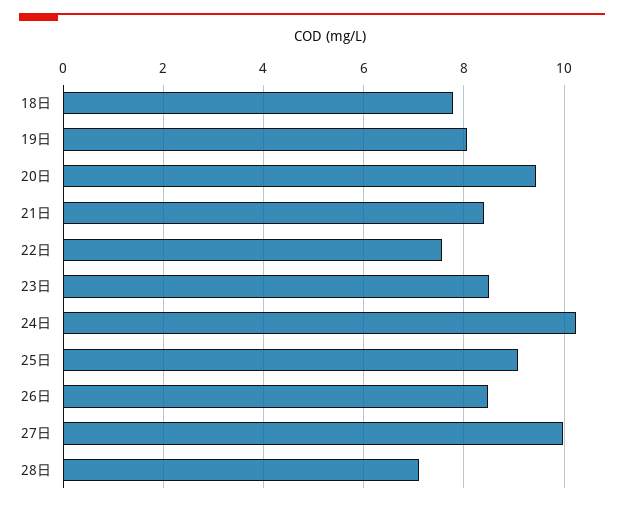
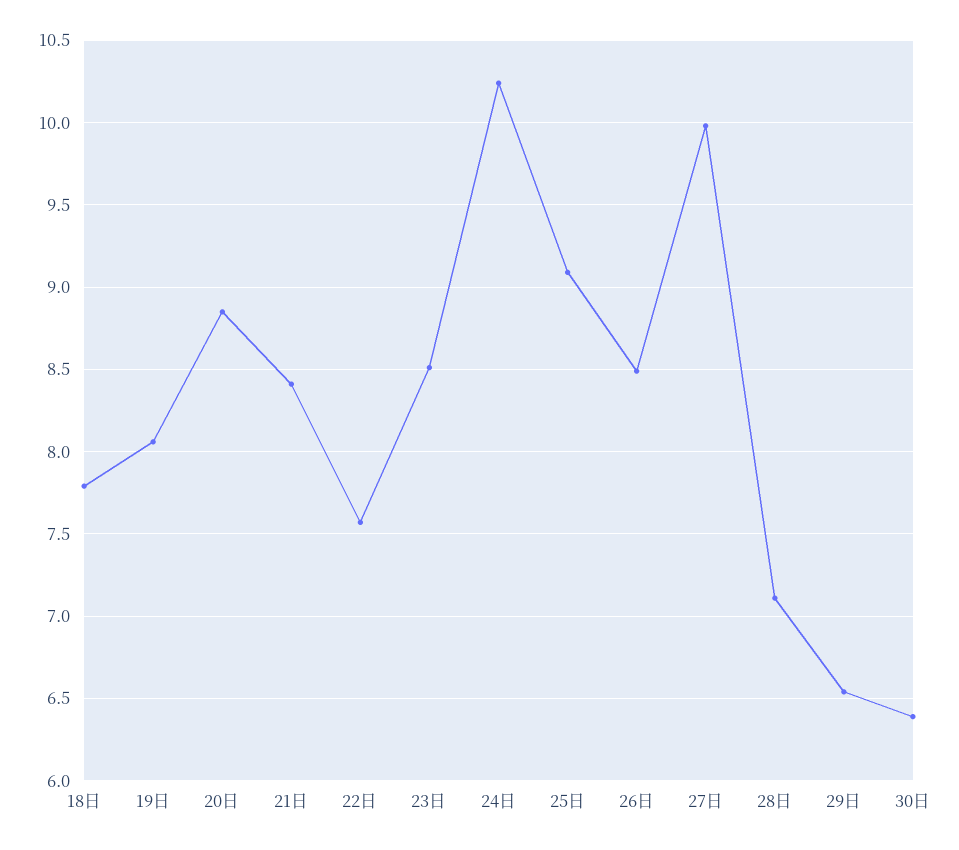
20日: 9.4 -> 8.85
29日: none -> 6.55
30日: none -> 6.4

